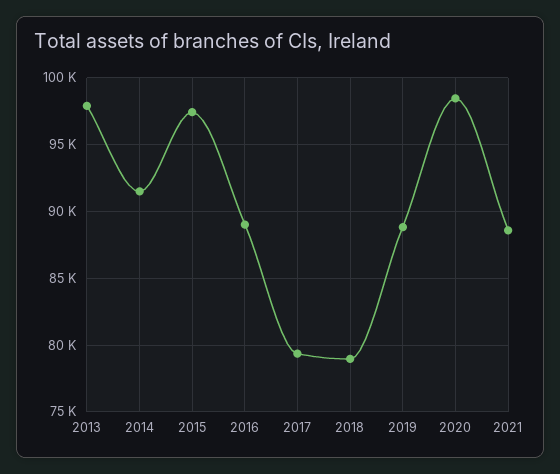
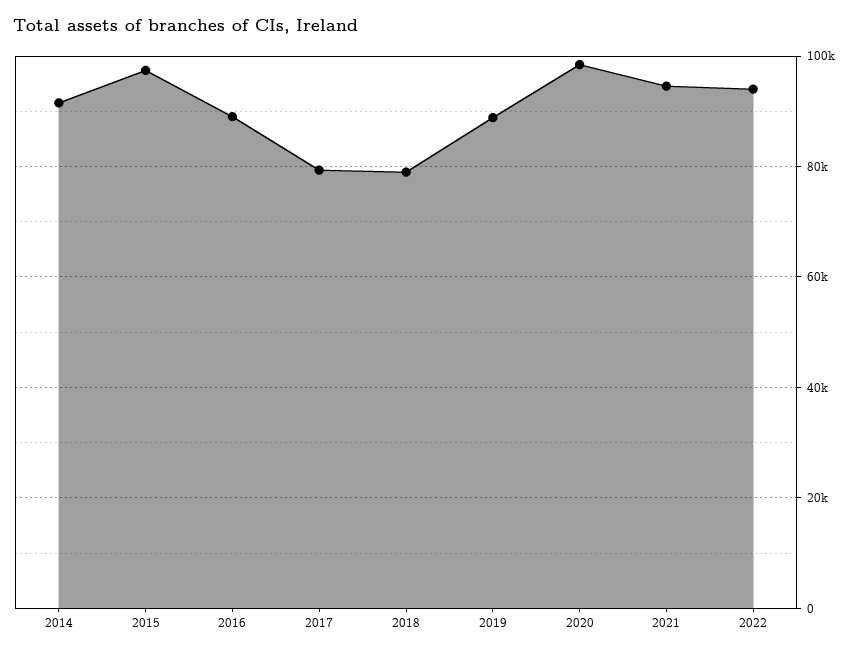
2013: 98000 -> none
2021: 88500 -> 94000
2022: none -> 94000

